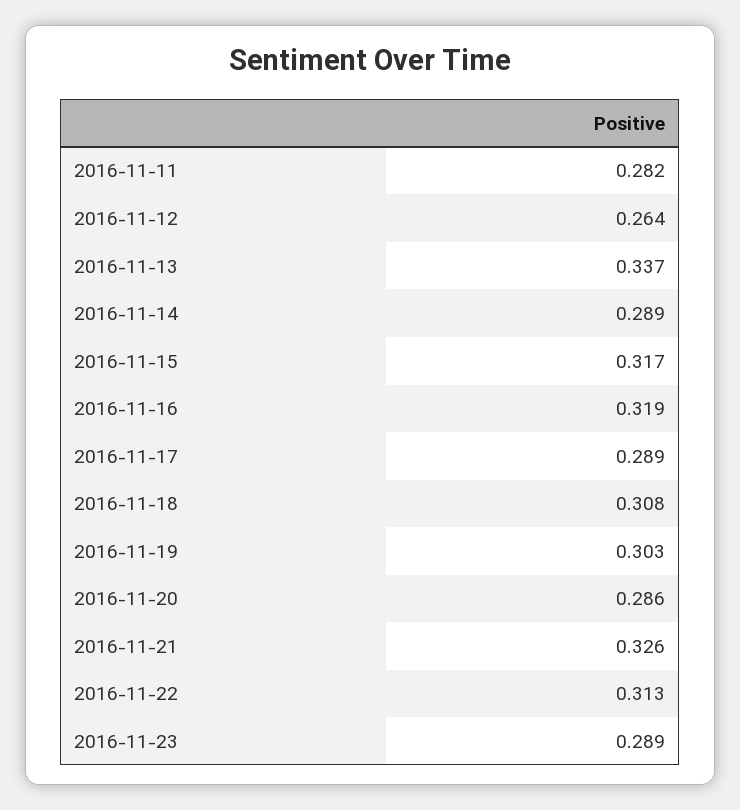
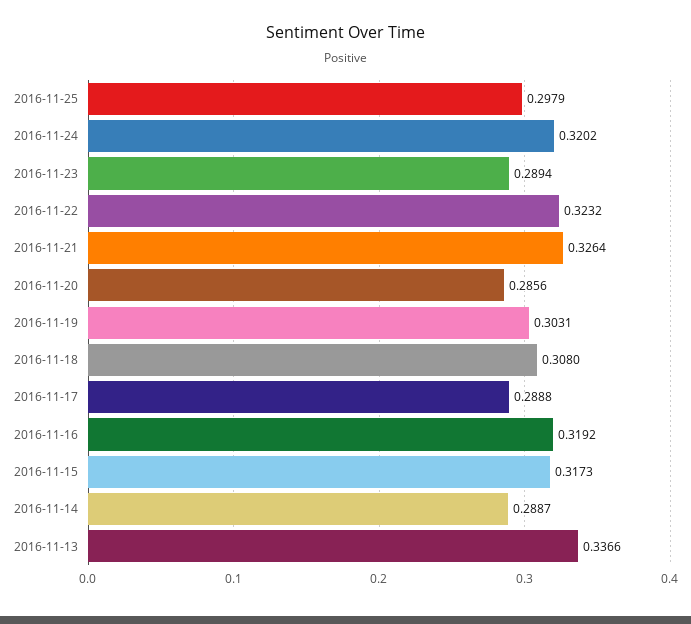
2016-11-11: 0.282 -> none
2016-11-12: 0.264 -> none
2016-11-22: 0.313 -> 0.3232
2016-11-25: none -> 0.2979
2016-11-24: none -> 0.3202

